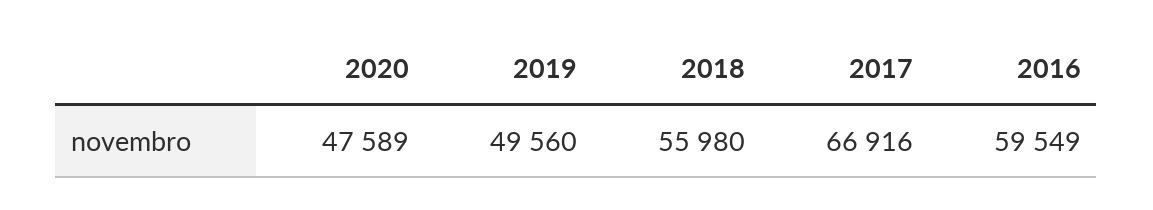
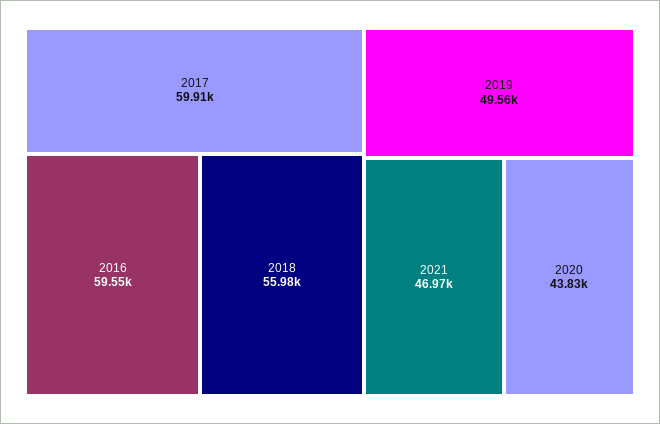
2020: 47589 -> 43830
2017: 66916 -> 59910
2021: none -> 46970

